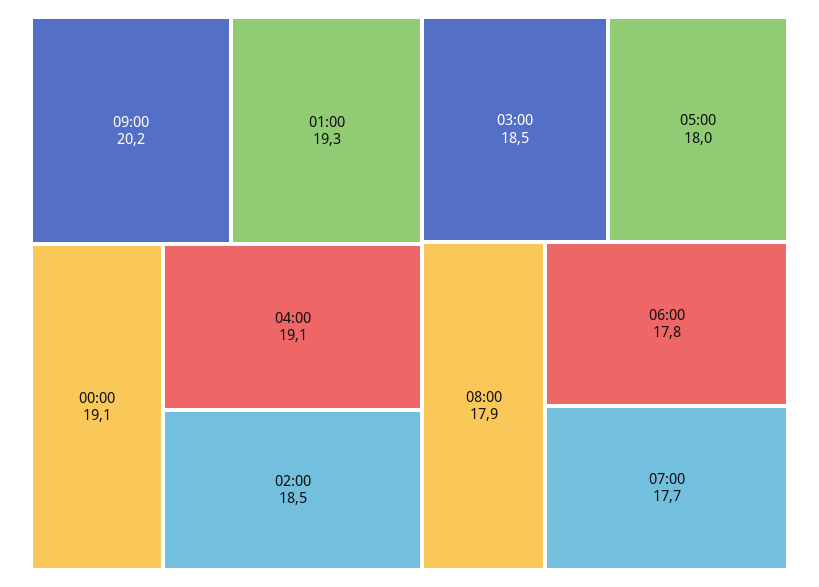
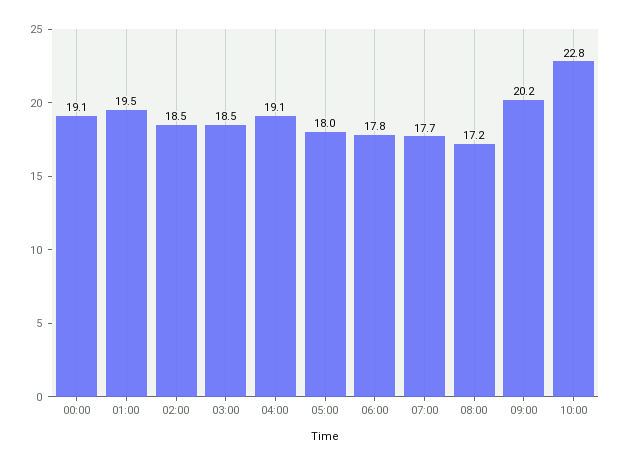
01:00: 19.3 -> 19.5
08:00: 17.9 -> 17.2
10:00: none -> 22.8

